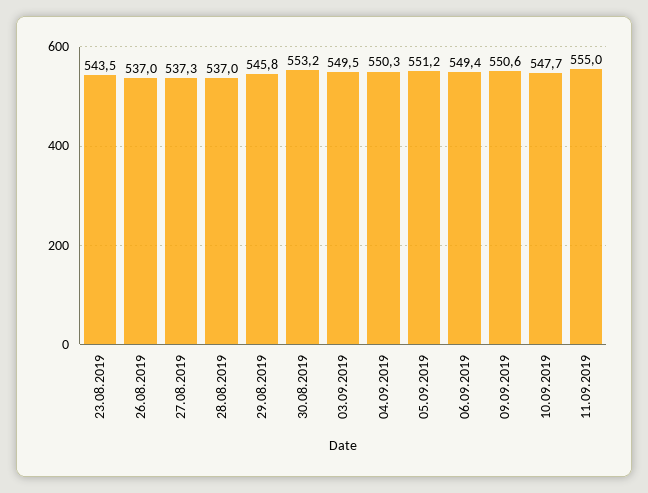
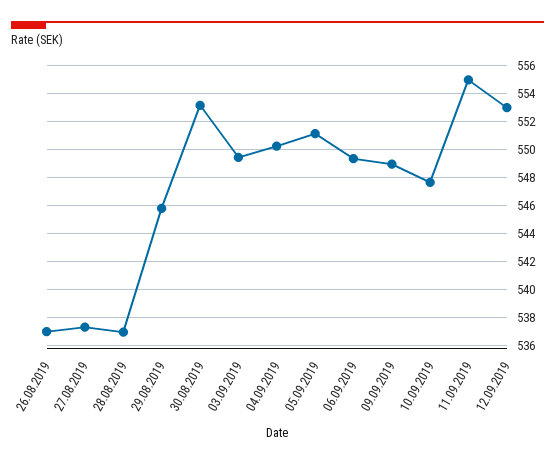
23.08.2019: 543.5 -> none
09.09.2019: 550.6 -> 549
12.09.2019: none -> 553

